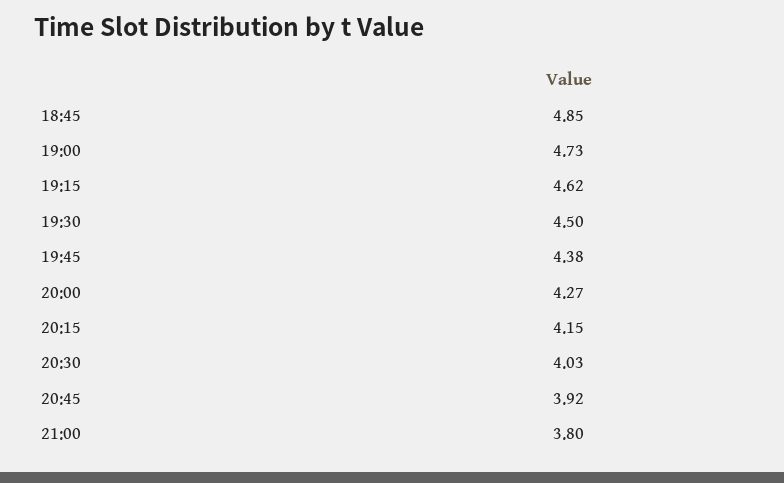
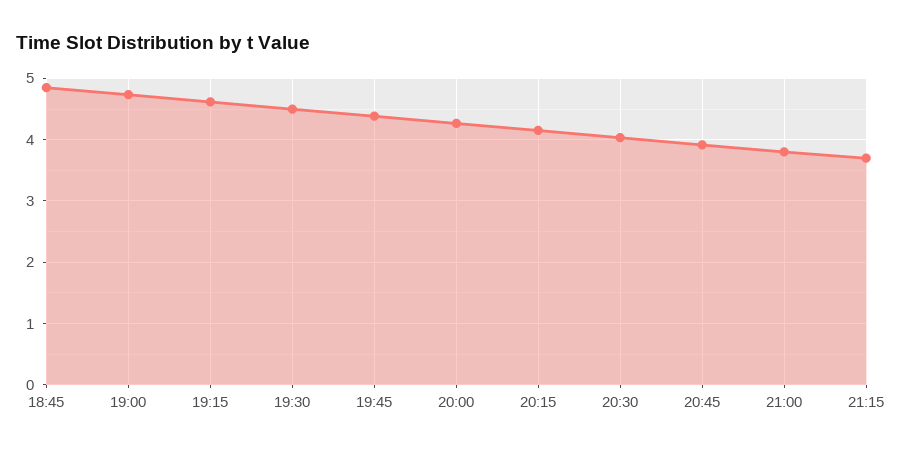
21:15: none -> 3.7

